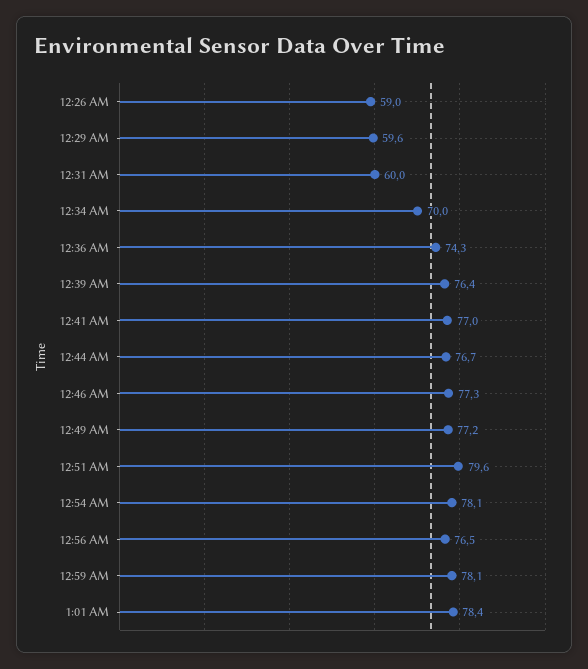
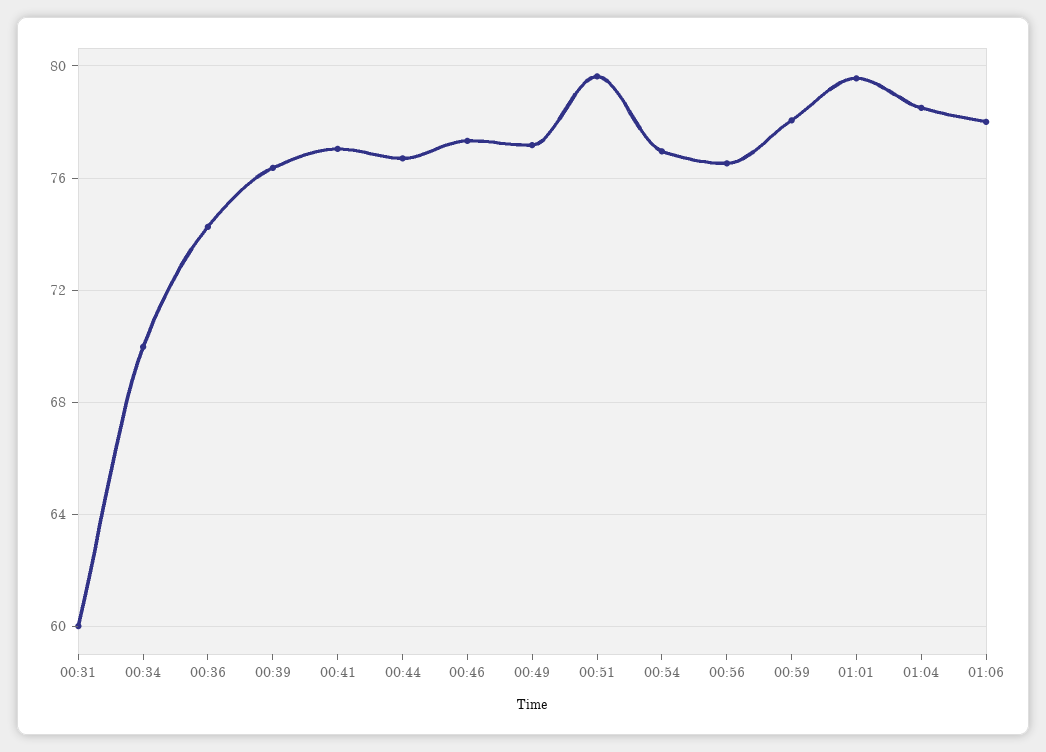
12:26 AM: 59 -> none
12:29 AM: 59.6 -> none
12:54 AM: 78.1 -> 77
1:01 AM: 78.4 -> 79.5
01:04: none -> 78.5
01:06: none -> 78

